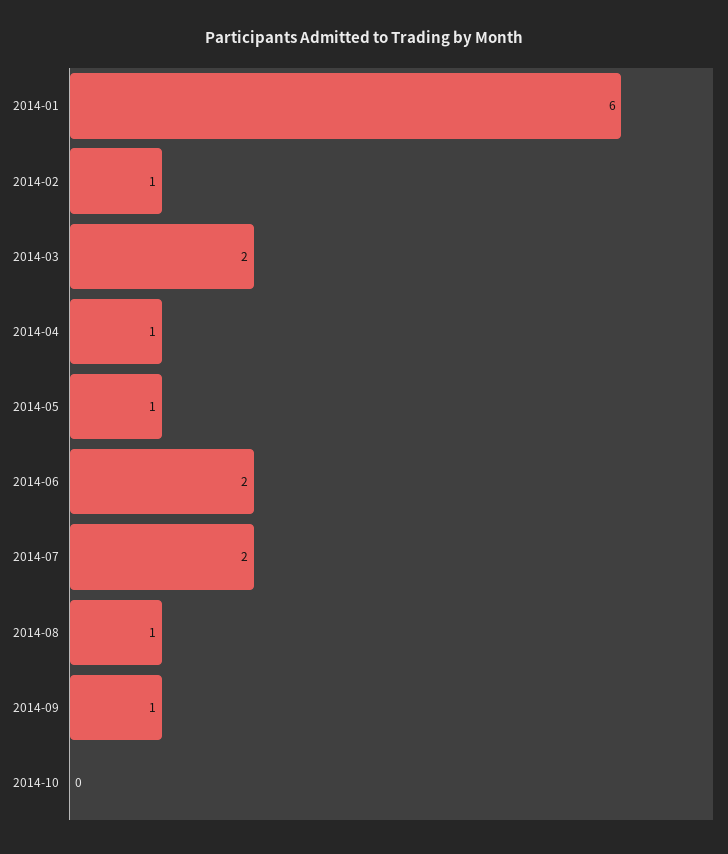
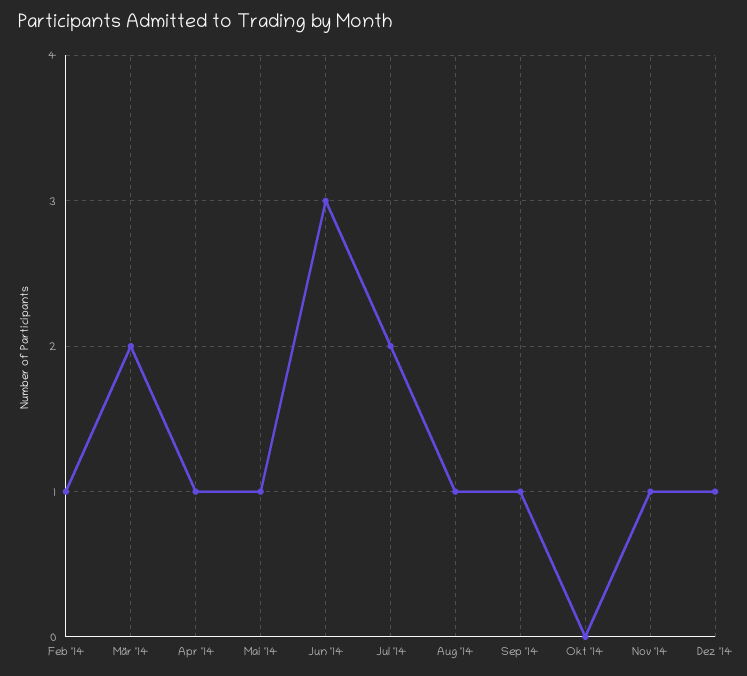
2014-01: 6 -> none
2014-06: 2 -> 3
Nov '14: none -> 1
Dez '14: none -> 1

